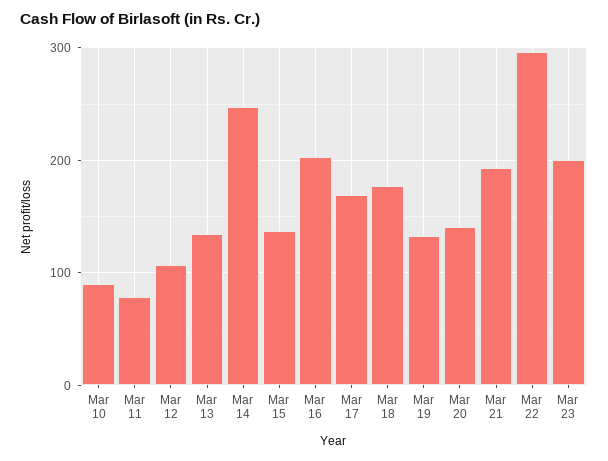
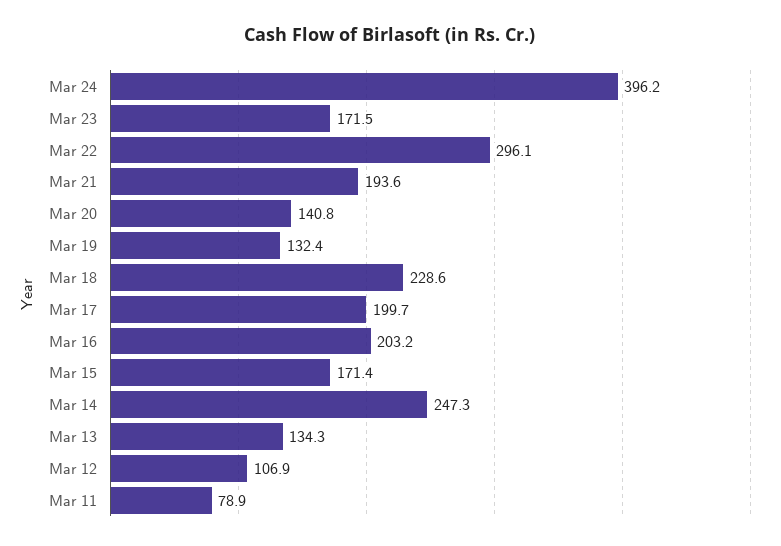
Mar 10: 90 -> none
Mar 15: 140 -> 171.4
Mar 17: 170 -> 199.7
Mar 18: 180 -> 228.6
Mar 23: 200 -> 171.5
Mar 24: none -> 396.2

